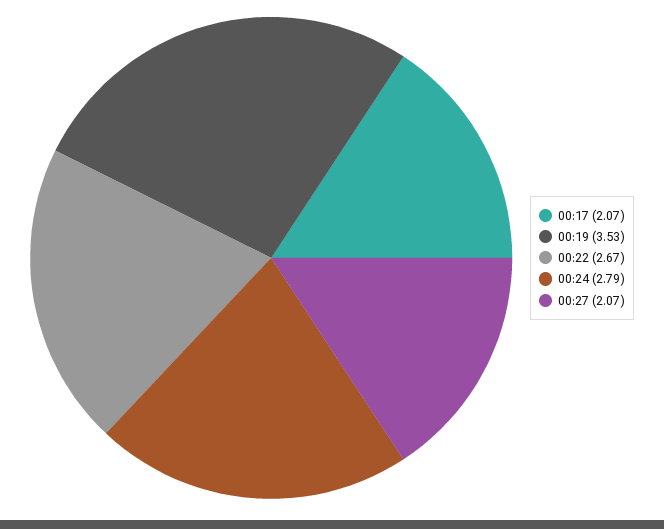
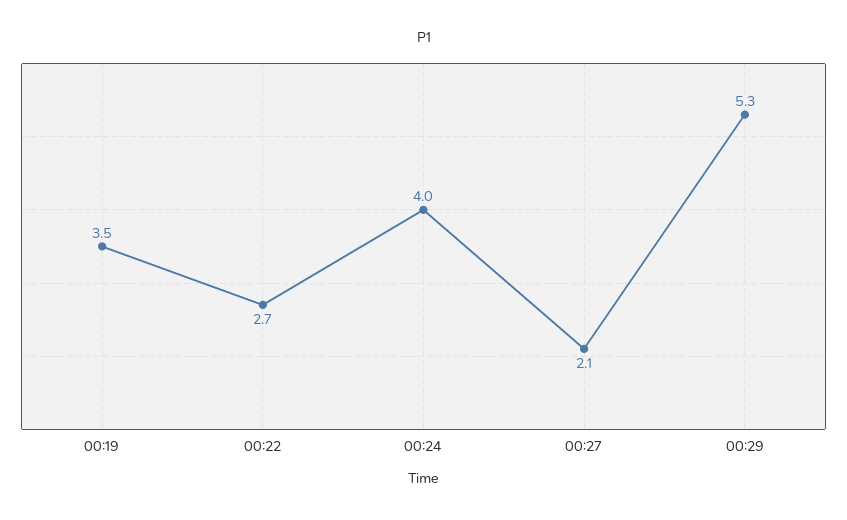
00:17: 2.07 -> none
00:24: 2.79 -> 4
00:29: none -> 5.3

